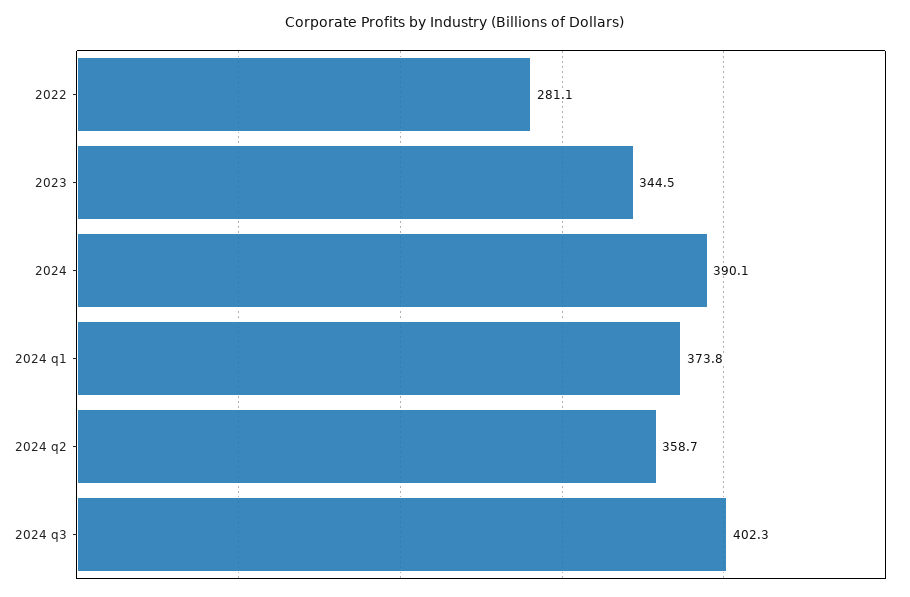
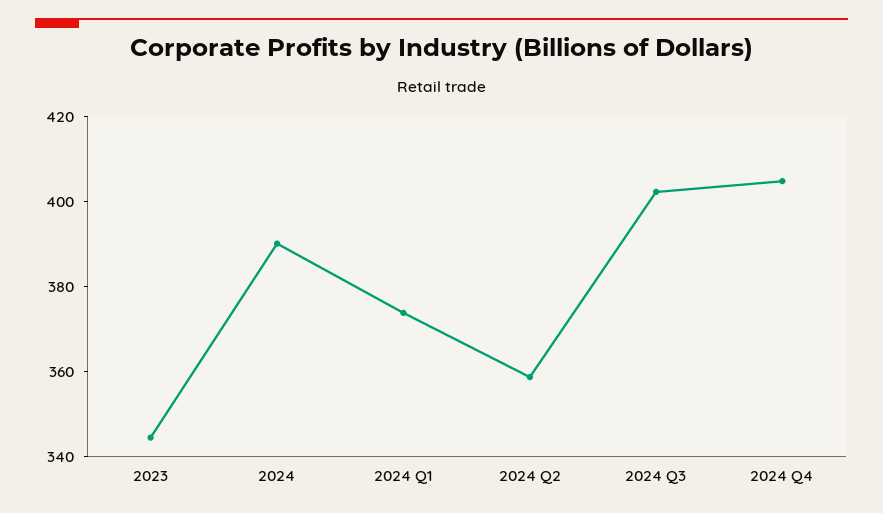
2022: 281.1 -> none
2024 Q4: none -> 405

